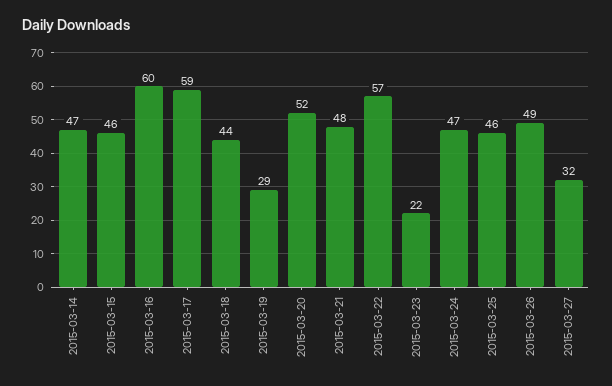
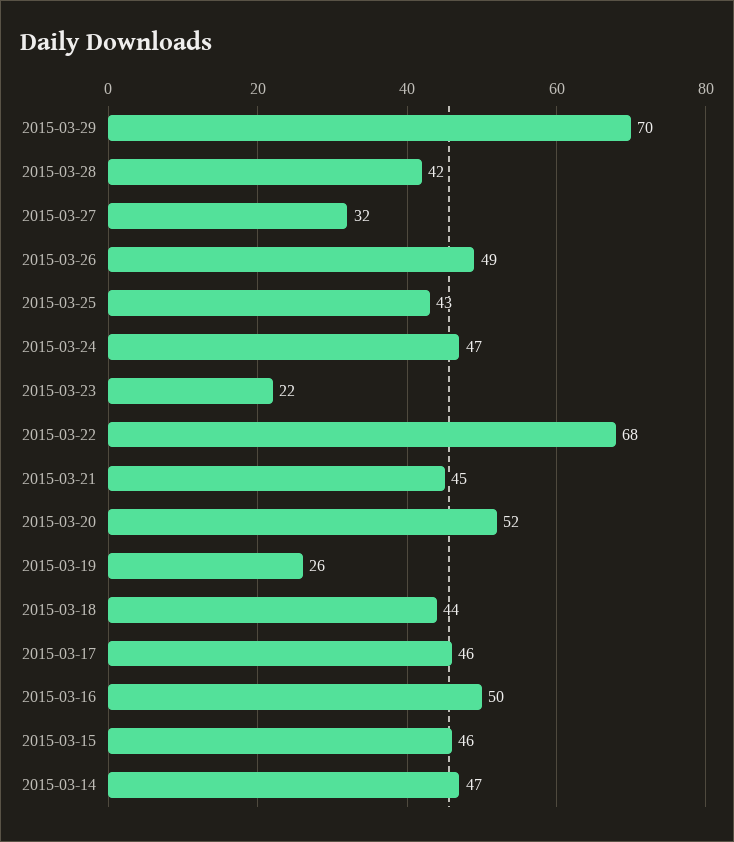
2015-03-16: 60 -> 50
2015-03-17: 59 -> 46
2015-03-19: 29 -> 26
2015-03-21: 48 -> 45
2015-03-22: 57 -> 68
2015-03-25: 46 -> 43
2015-03-29: none -> 70
2015-03-28: none -> 42

